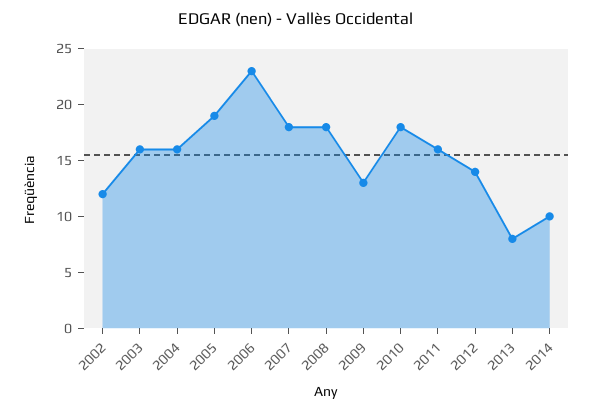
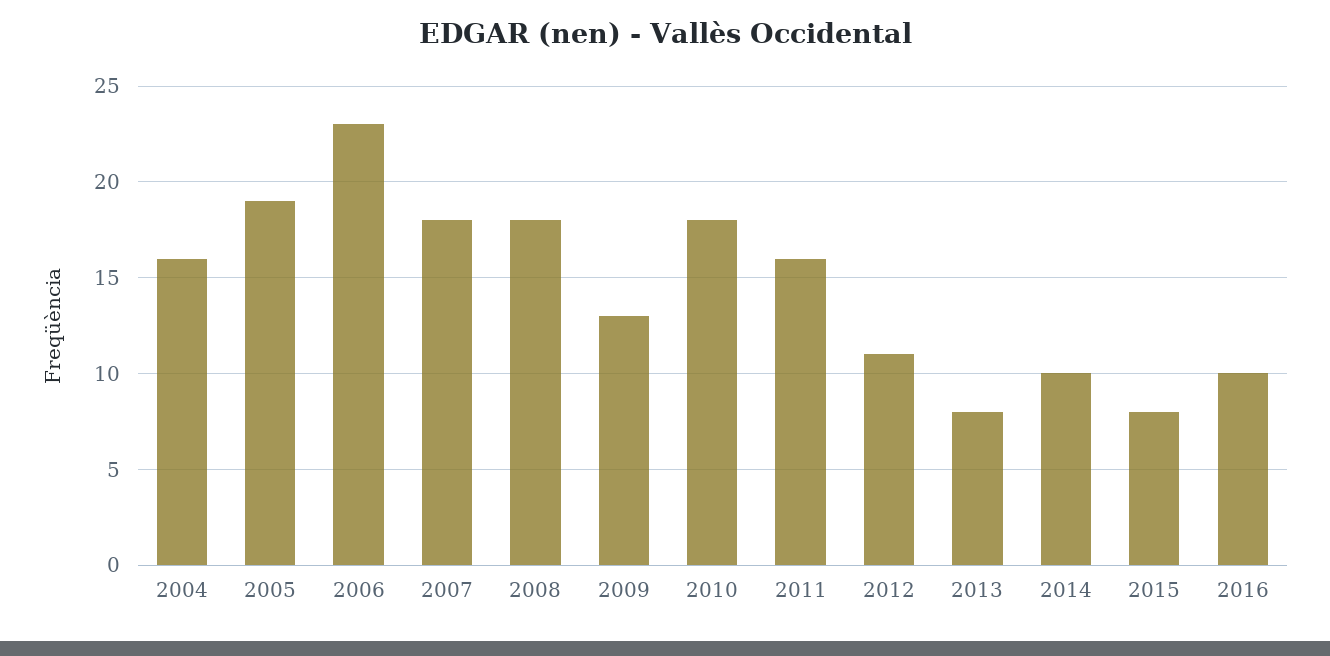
2002: 12 -> none
2003: 16 -> none
2012: 14 -> 11
2015: none -> 8
2016: none -> 10

